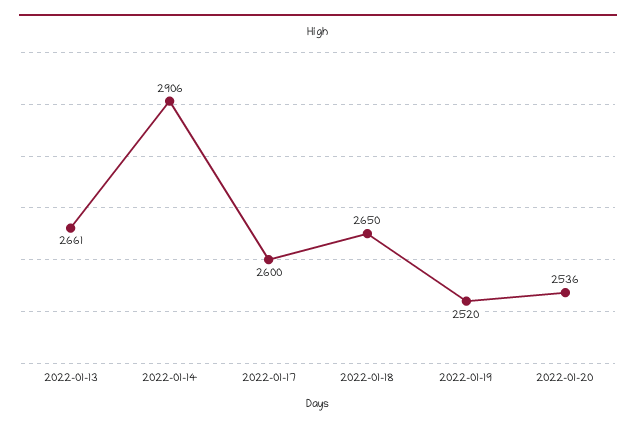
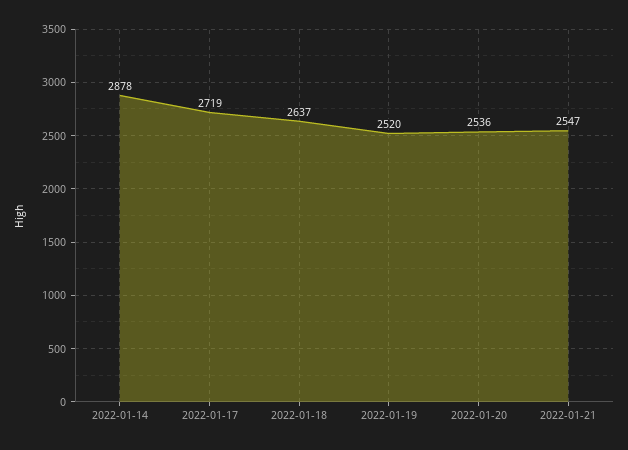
2022-01-13: 2661 -> none
2022-01-14: 2906 -> 2878
2022-01-17: 2600 -> 2719
2022-01-18: 2650 -> 2637
2022-01-21: none -> 2547

